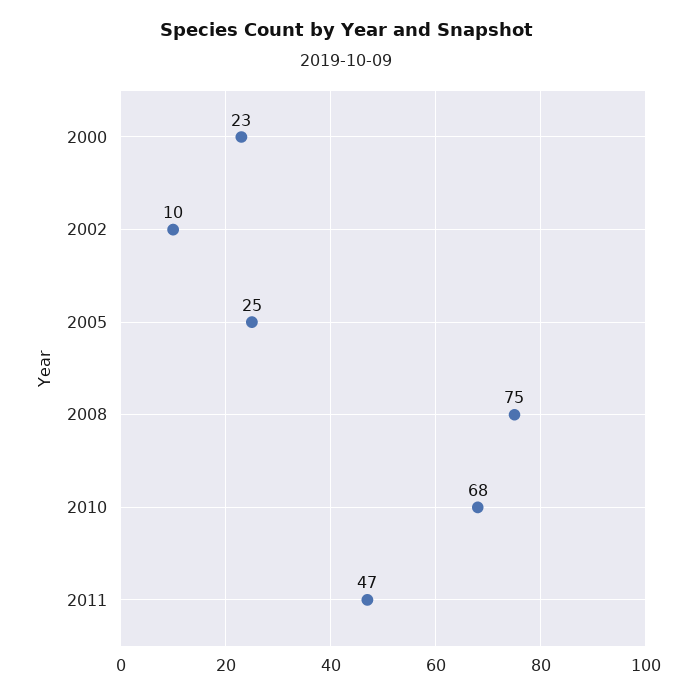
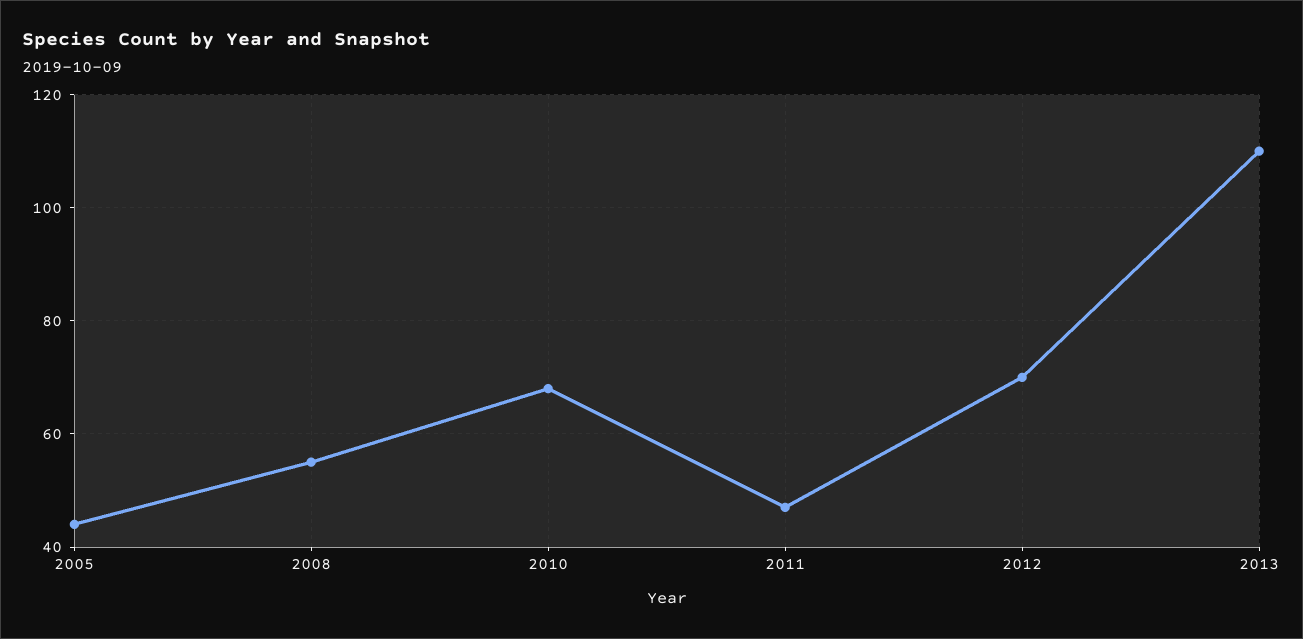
2000: 23 -> none
2002: 10 -> none
2005: 25 -> 45
2008: 75 -> 55
2012: none -> 70
2013: none -> 110

